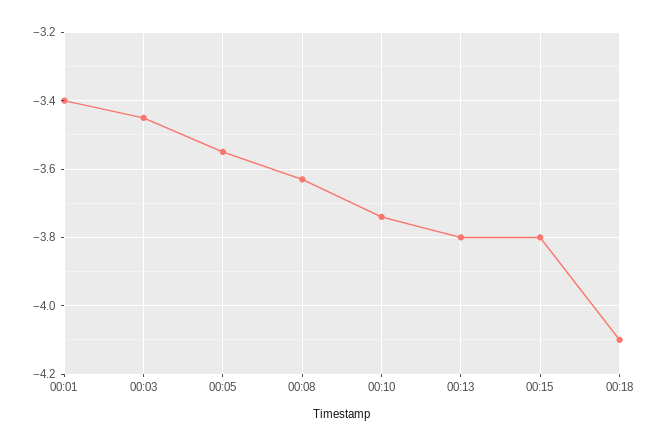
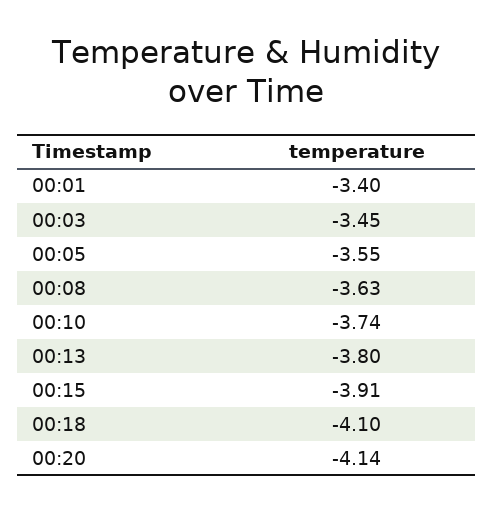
00:15: -3.8 -> -3.91
00:20: none -> -4.14

